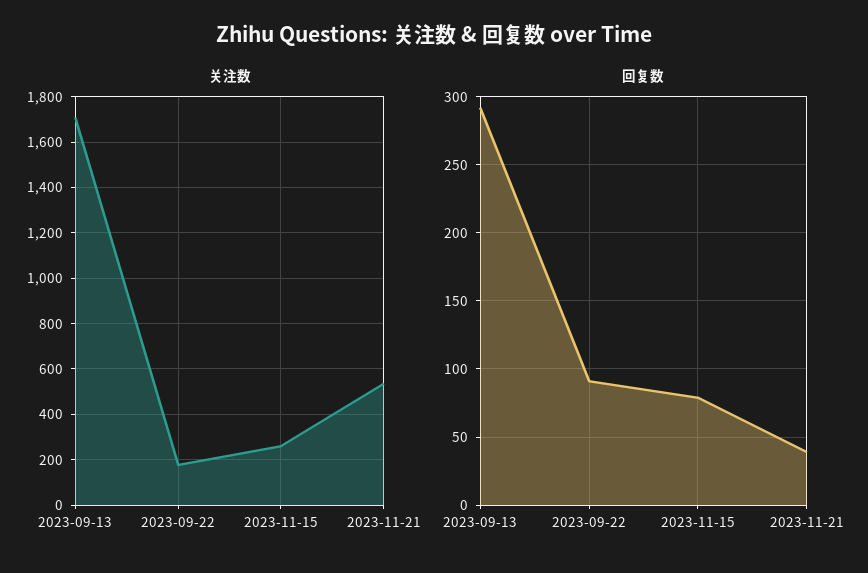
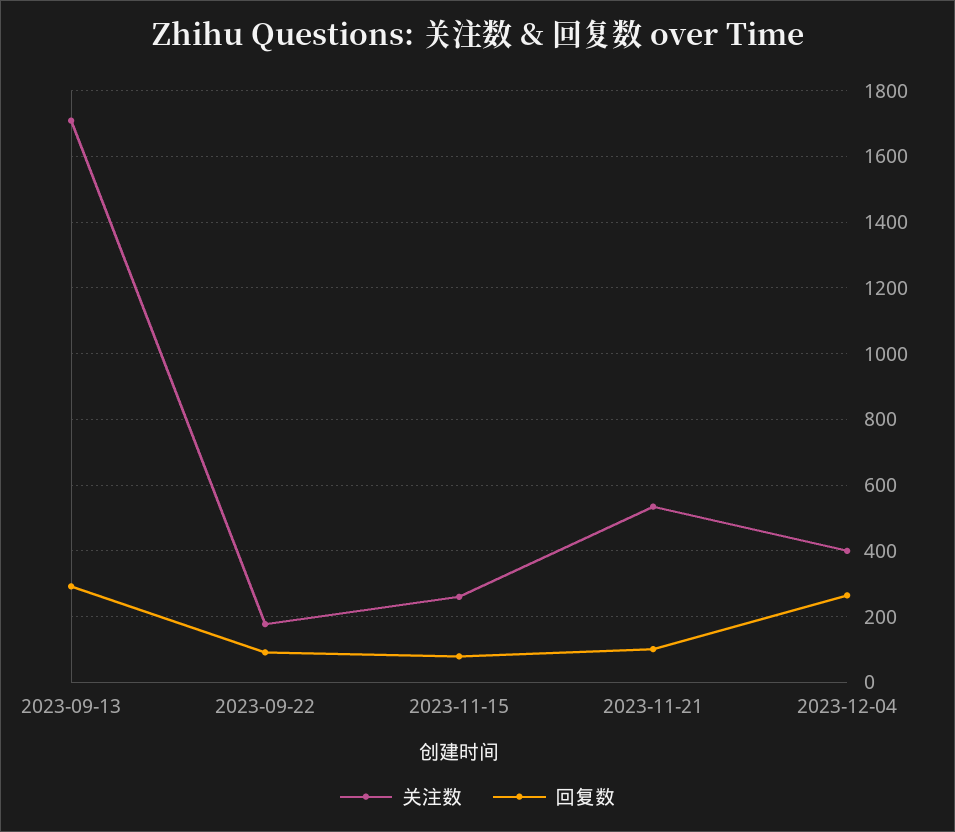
回复数, 2023-11-21: 40 -> 100
关注数, 2023-12-04: none -> 400
回复数, 2023-12-04: none -> 260

